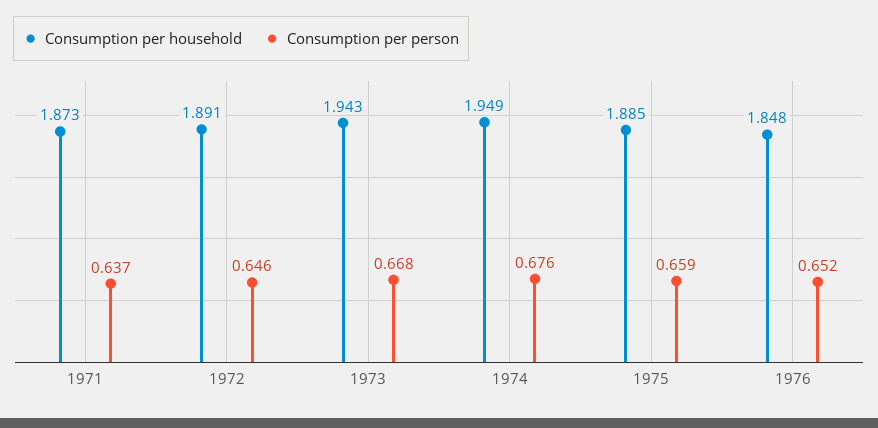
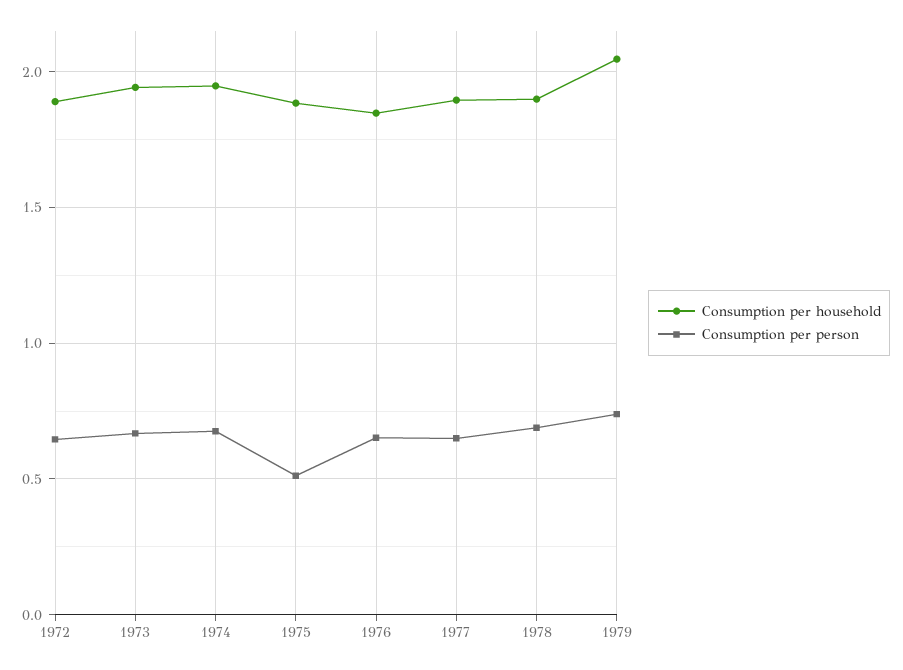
Consumption per household, 1971: 1.873 -> none
Consumption per person, 1971: 0.637 -> none
Consumption per person, 1975: 0.659 -> 0.5
Consumption per household, 1977: none -> 1.9
Consumption per person, 1977: none -> 0.65
Consumption per household, 1978: none -> 1.9
Consumption per person, 1978: none -> 0.7
Consumption per household, 1979: none -> 2.05
Consumption per person, 1979: none -> 0.75

